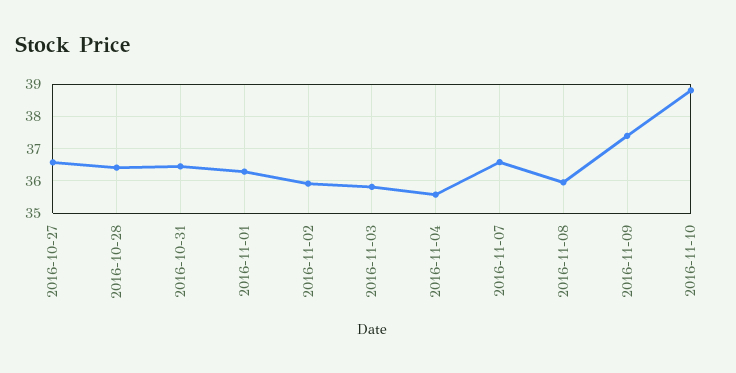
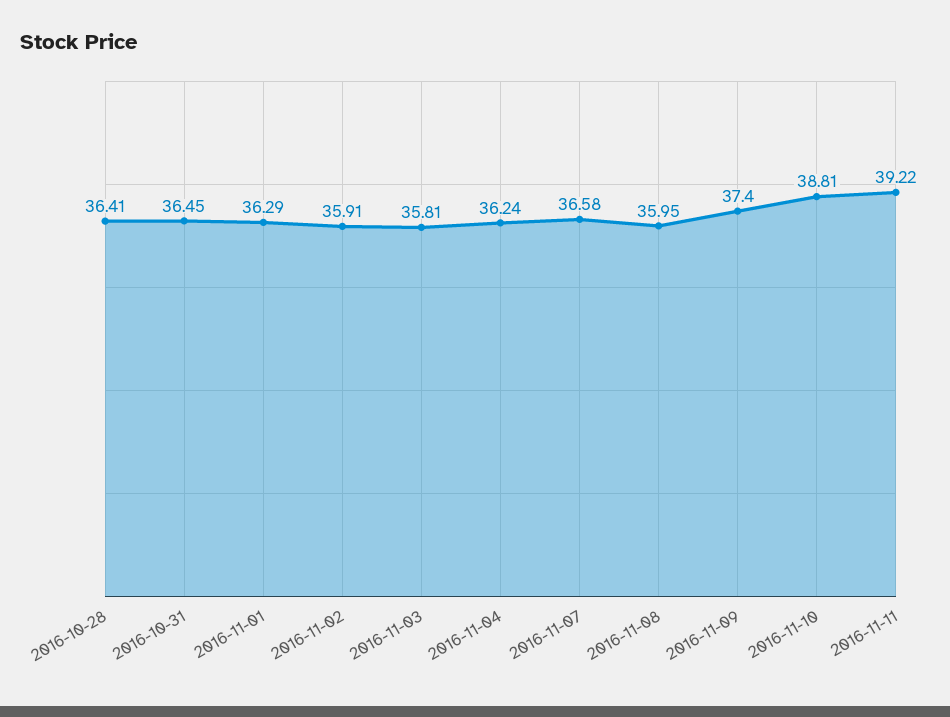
2016-10-27: 36.6 -> none
2016-11-04: 35.6 -> 36.24
2016-11-11: none -> 39.22

